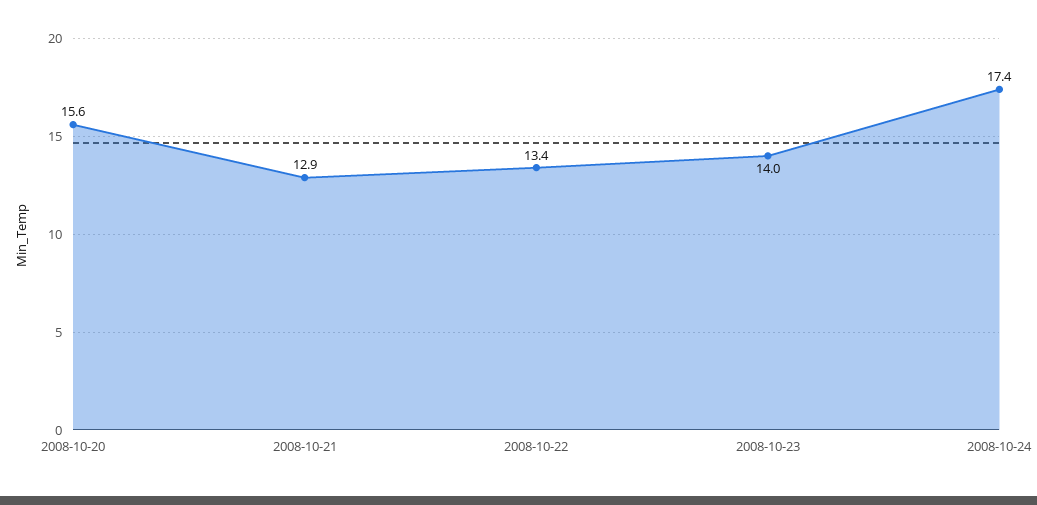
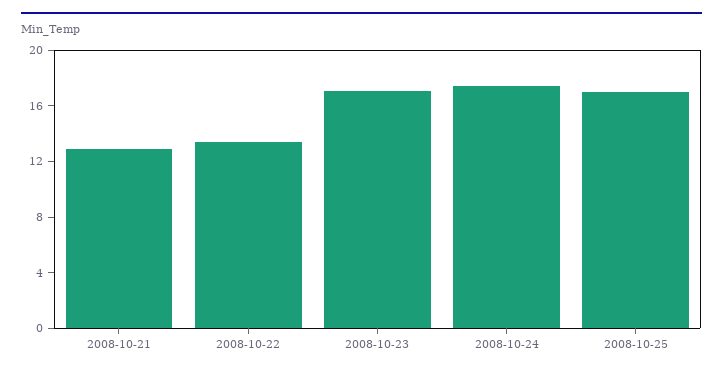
2008-10-20: 15.6 -> none
2008-10-23: 14 -> 17
2008-10-25: none -> 17

